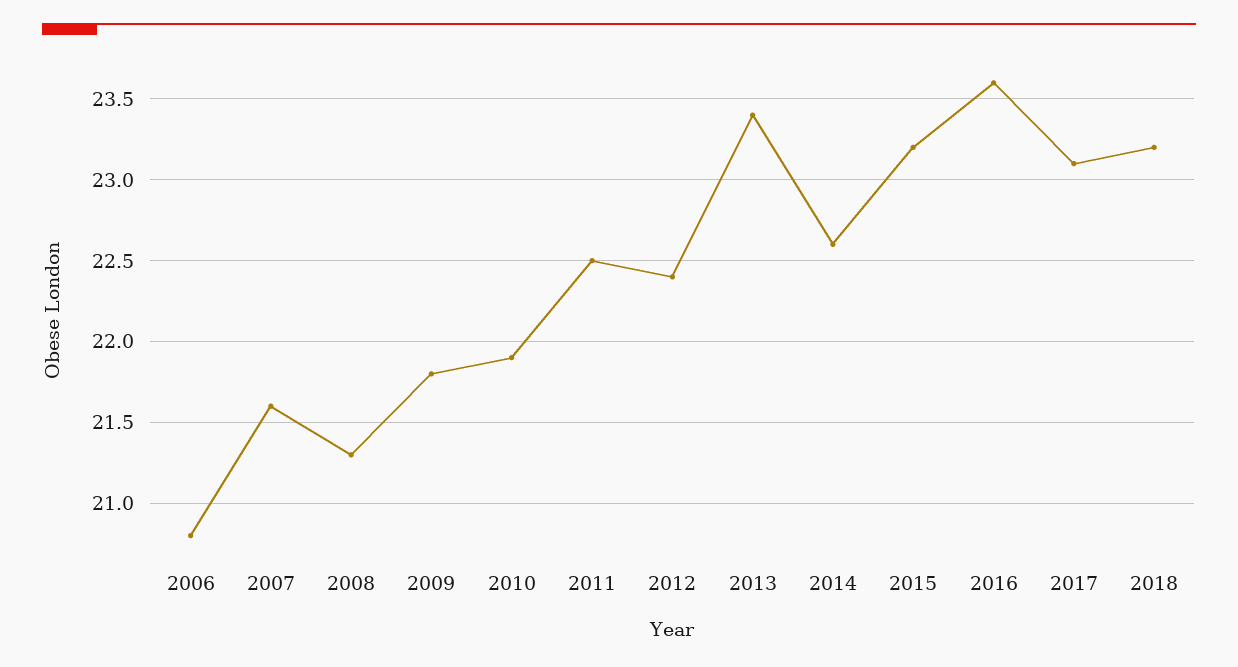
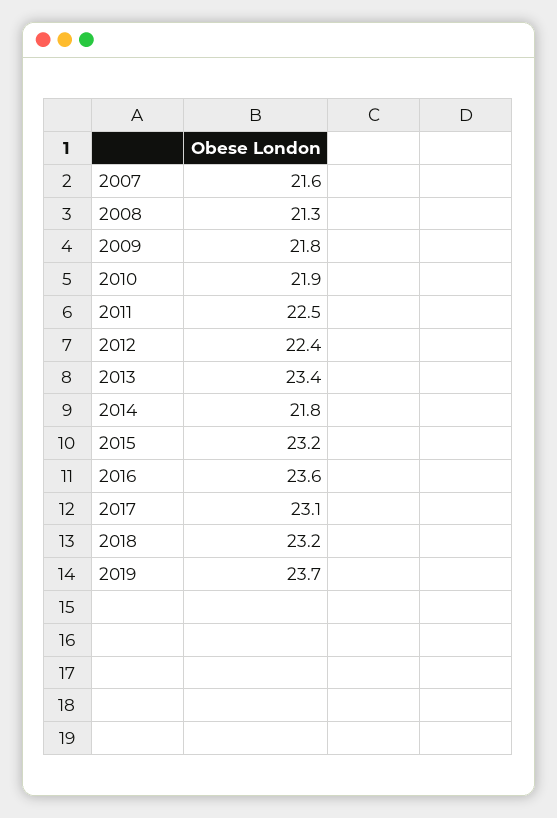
2006: 20.8 -> none
2014: 22.6 -> 21.8
2019: none -> 23.7

